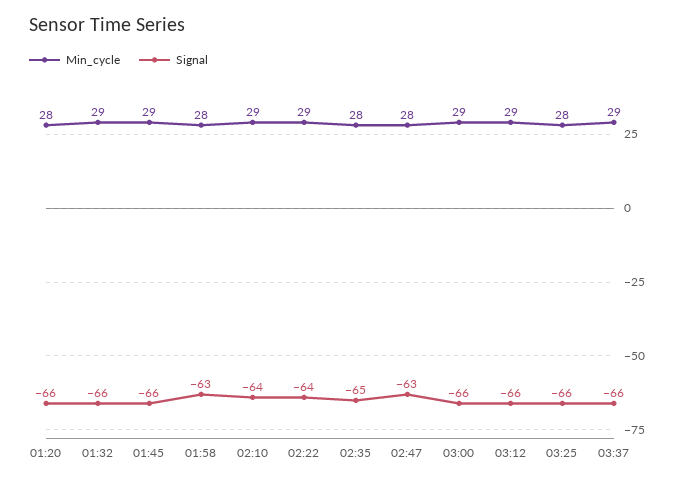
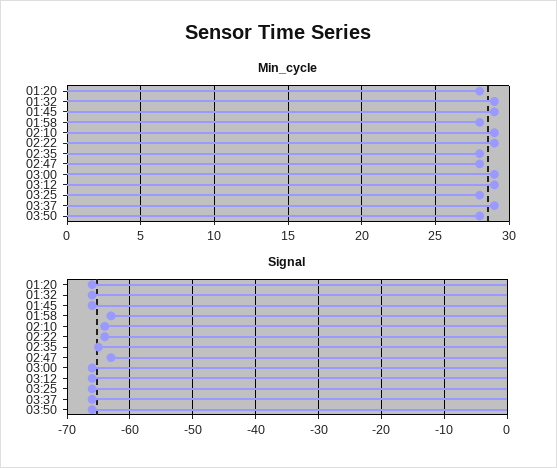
Min_cycle, 03:50: none -> 28
Signal, 03:50: none -> -66

